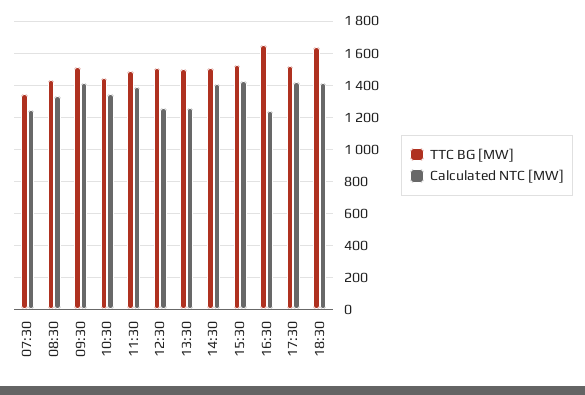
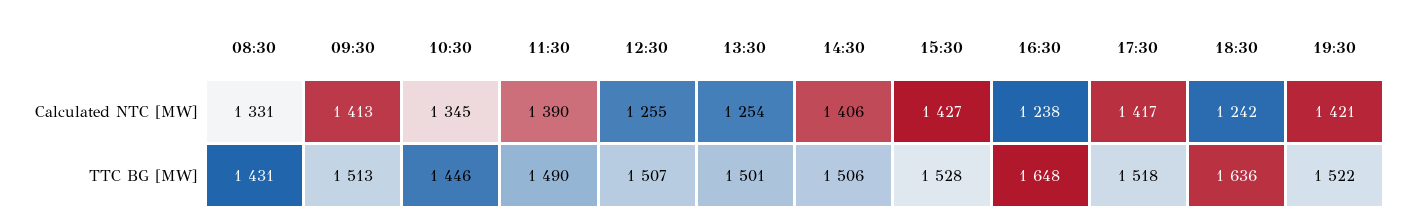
TTC BG [MW], 07:30: 1350 -> none
Calculated NTC [MW], 07:30: 1250 -> none
Calculated NTC [MW], 18:30: 1400 -> 1242
Calculated NTC [MW], 19:30: none -> 1421
TTC BG [MW], 19:30: none -> 1522

